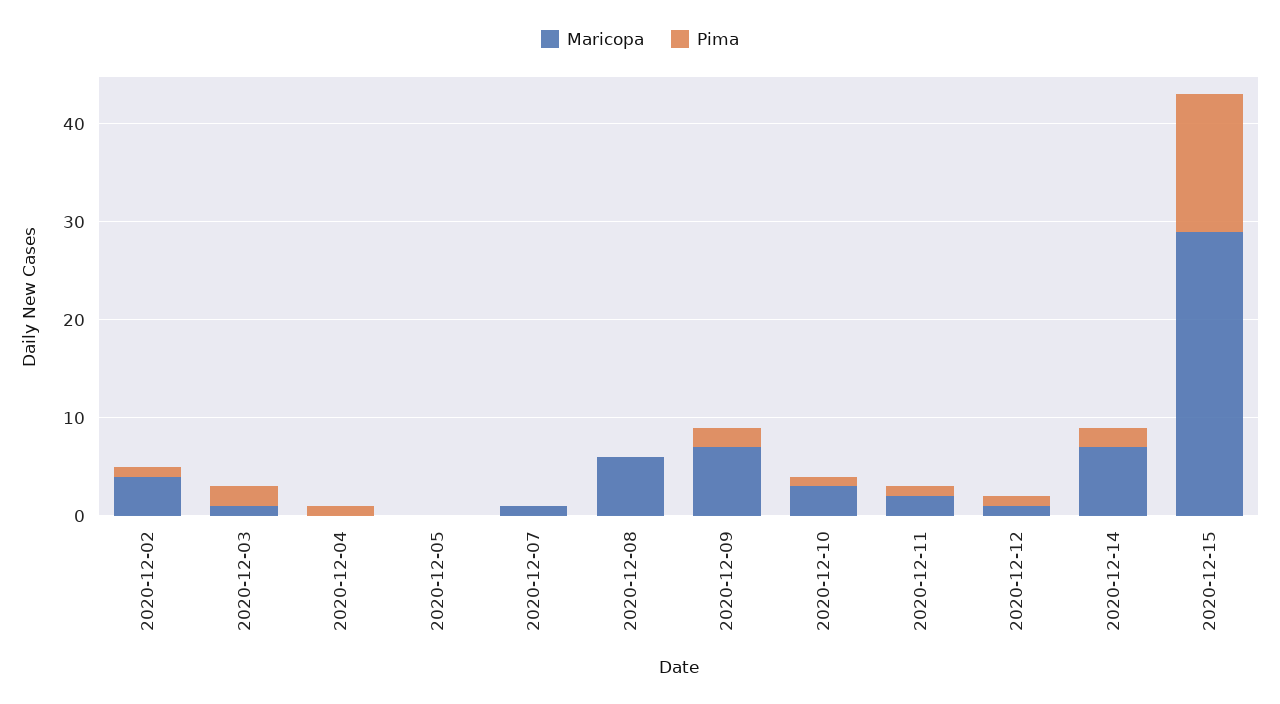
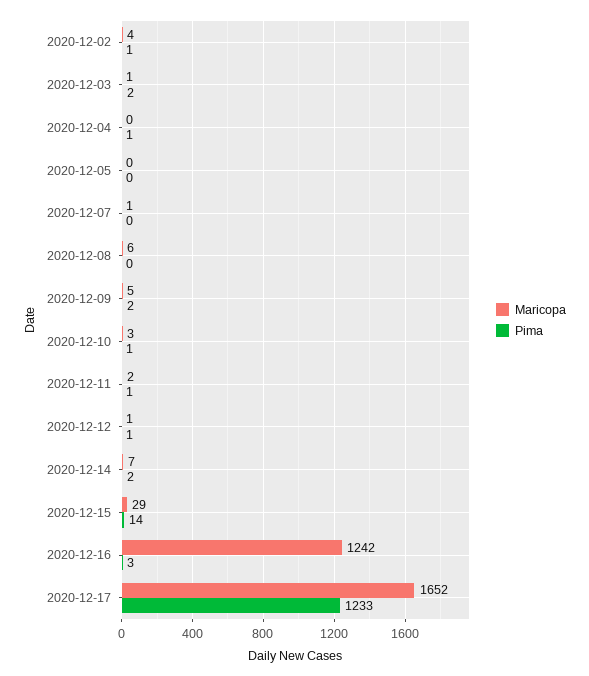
Maricopa, 2020-12-09: 7 -> 5
Maricopa, 2020-12-16: none -> 1242
Pima, 2020-12-16: none -> 3
Maricopa, 2020-12-17: none -> 1652
Pima, 2020-12-17: none -> 1233

